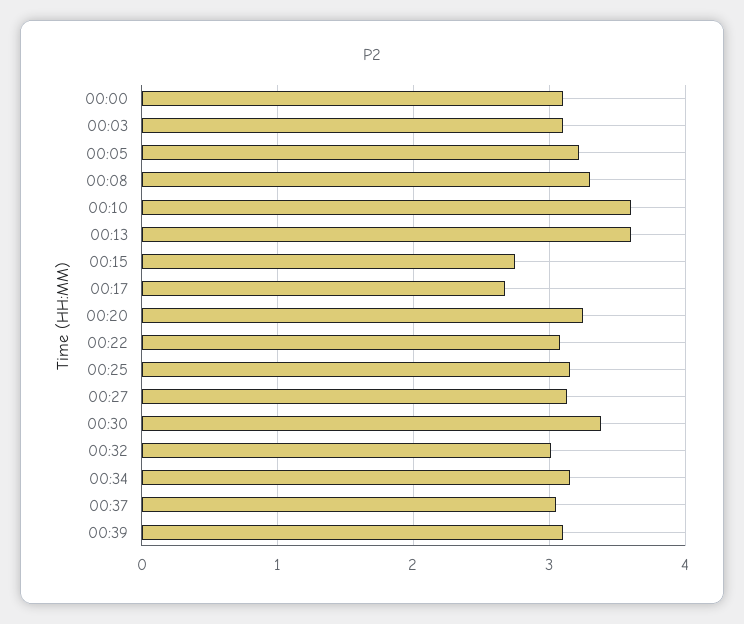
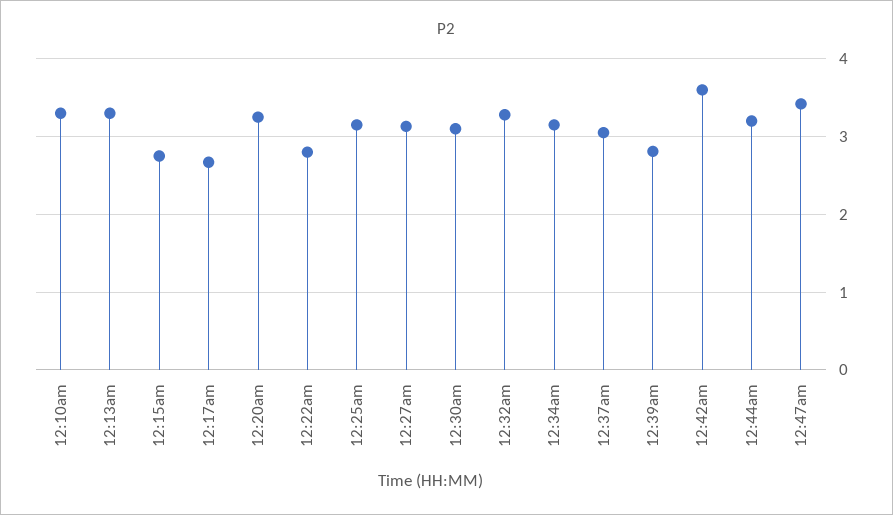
00:00: 3.1 -> none
00:03: 3.1 -> none
00:05: 3.2 -> none
00:08: 3.3 -> none
00:10: 3.6 -> 3.3
00:13: 3.6 -> 3.3
00:22: 3.1 -> 2.8
00:30: 3.4 -> 3.1
00:32: 3 -> 3.3
00:39: 3.1 -> 2.8
12:42am: none -> 3.6
12:44am: none -> 3.2
12:47am: none -> 3.4

